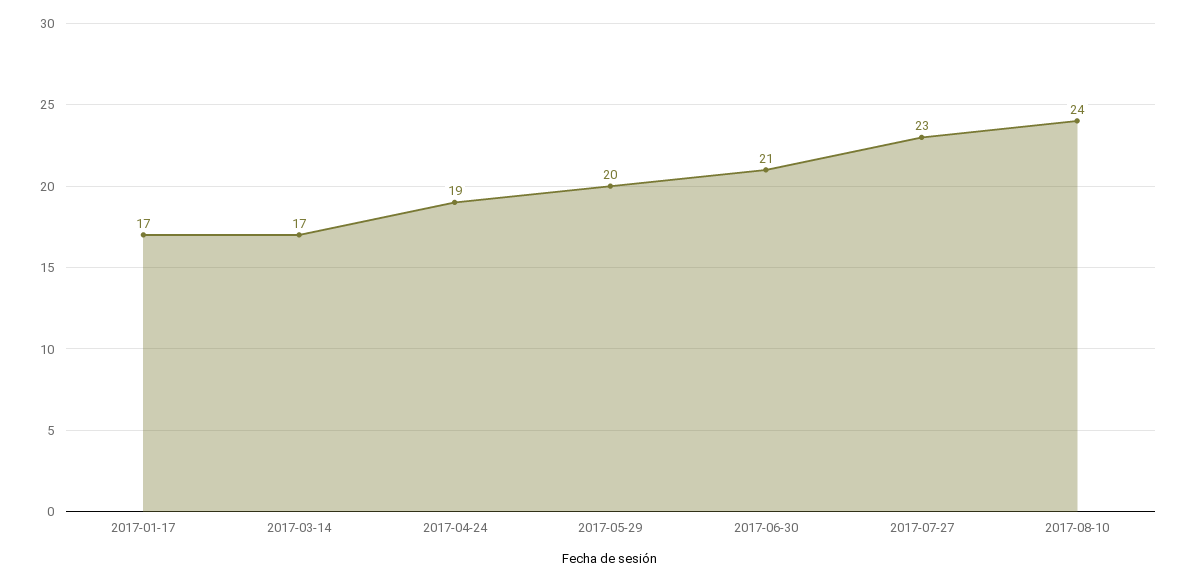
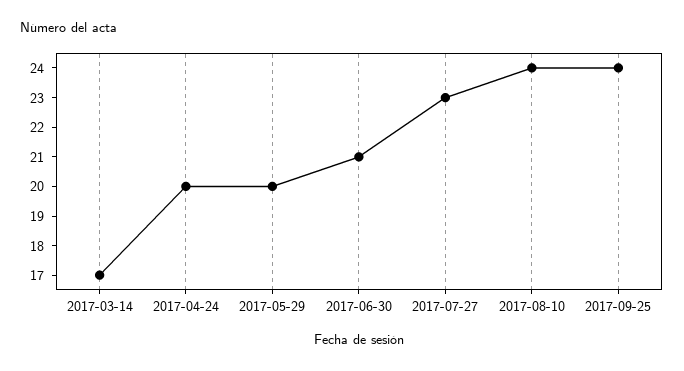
2017-01-17: 17 -> none
2017-04-24: 19 -> 20
2017-09-25: none -> 24

